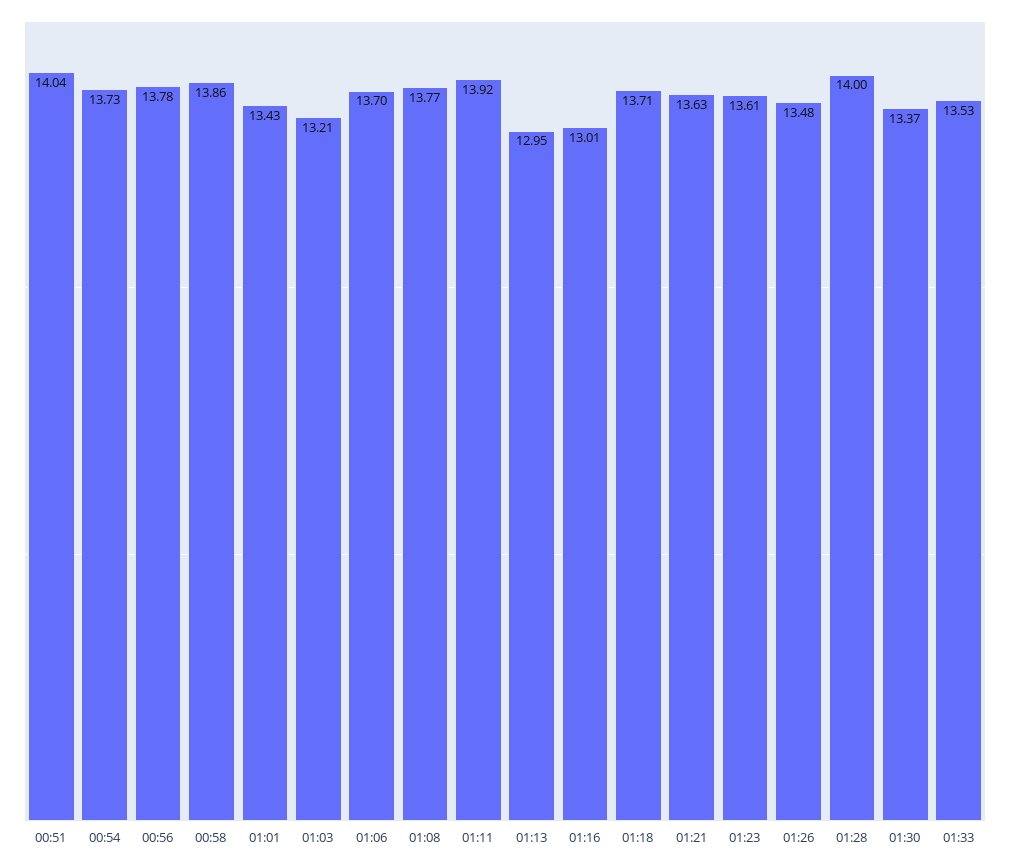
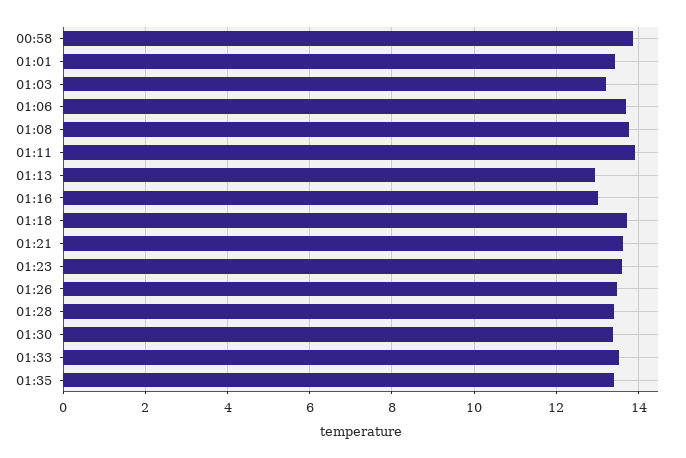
00:51: 14.04 -> none
00:54: 13.73 -> none
00:56: 13.78 -> none
01:28: 14 -> 13.4
01:35: none -> 13.4

